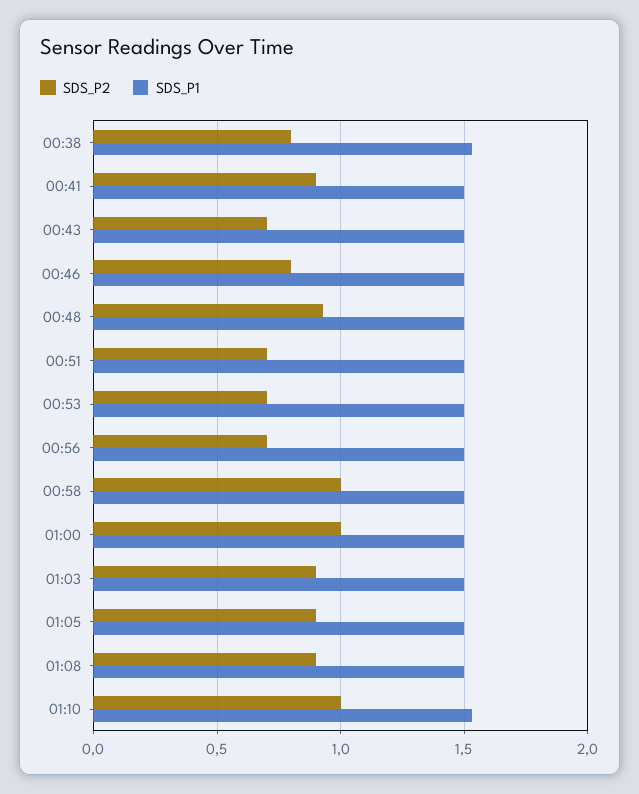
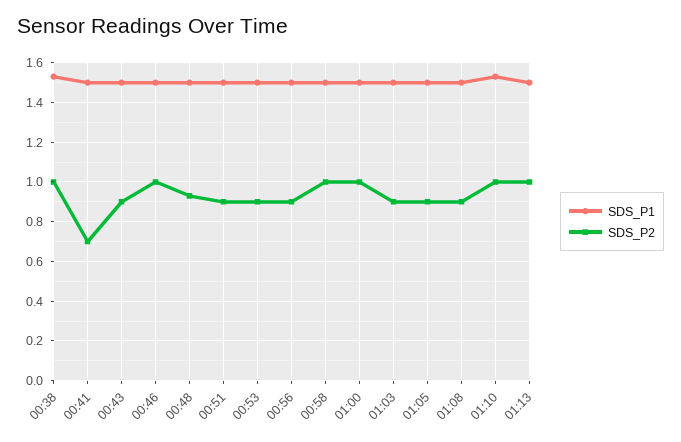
SDS_P2, 00:38: 0.8 -> 1
SDS_P2, 00:41: 0.9 -> 0.7
SDS_P2, 00:43: 0.7 -> 0.9
SDS_P2, 00:46: 0.8 -> 1
SDS_P2, 00:51: 0.7 -> 0.9
SDS_P2, 00:53: 0.7 -> 0.9
SDS_P2, 00:56: 0.7 -> 0.9
SDS_P1, 01:13: none -> 1.5
SDS_P2, 01:13: none -> 1

